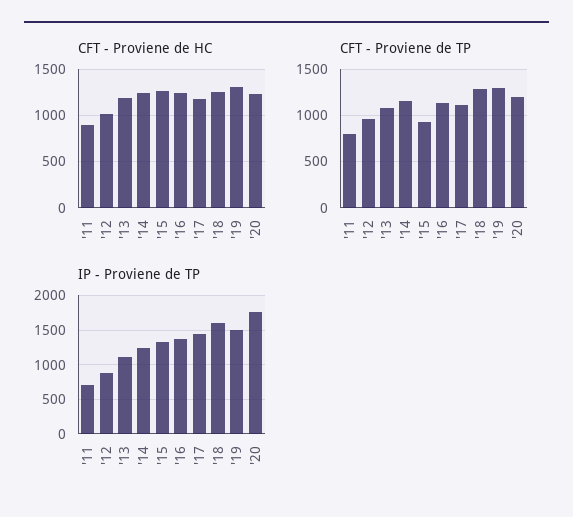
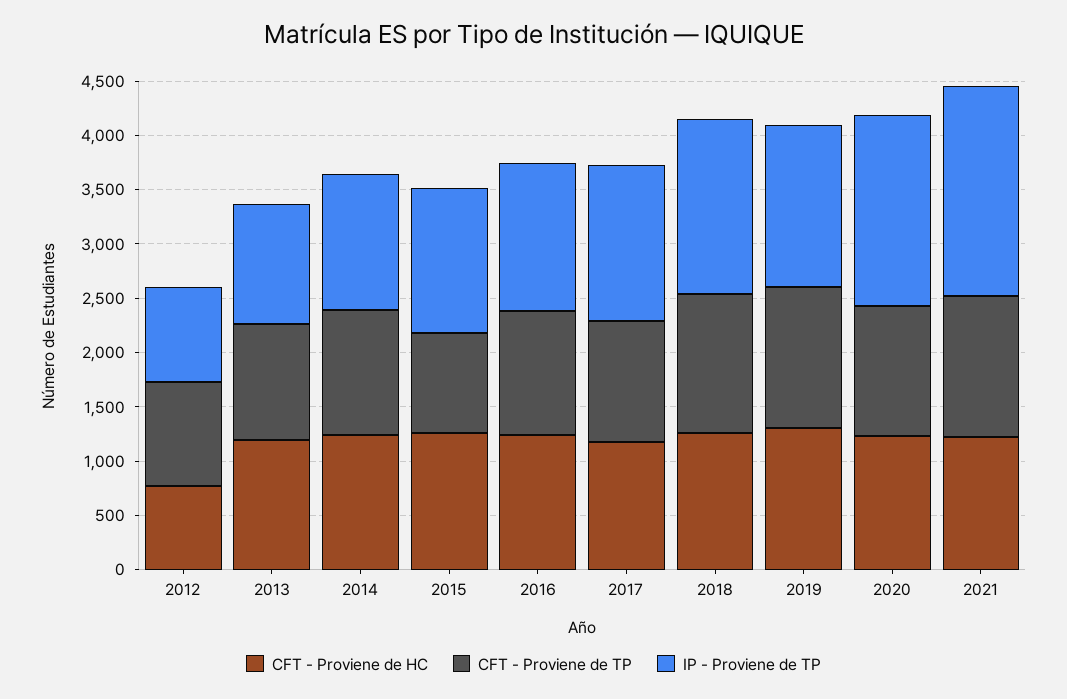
CFT - Proviene de HC, '11: 900 -> none
CFT - Proviene de HC, '12: 1000 -> 800
CFT - Proviene de TP, '11: 800 -> none
IP - Proviene de TP, '11: 700 -> none
CFT - Proviene de HC, 2021: none -> 1200
CFT - Proviene de TP, 2021: none -> 1300
IP - Proviene de TP, 2021: none -> 1900

